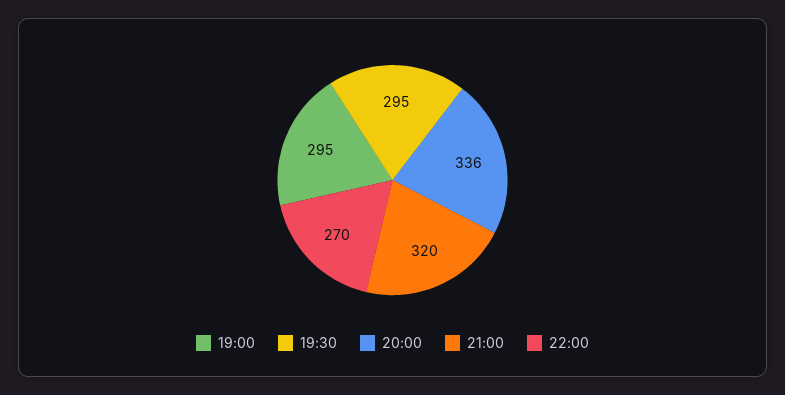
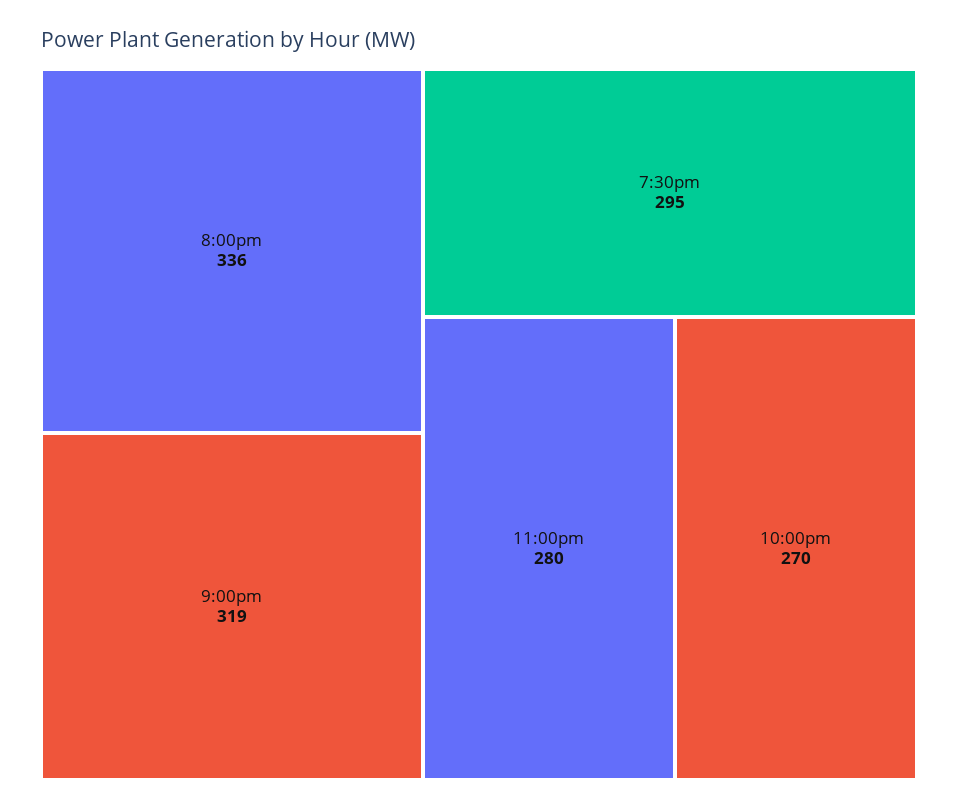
19:00: 295 -> none
21:00: 320 -> 319
11:00pm: none -> 280

